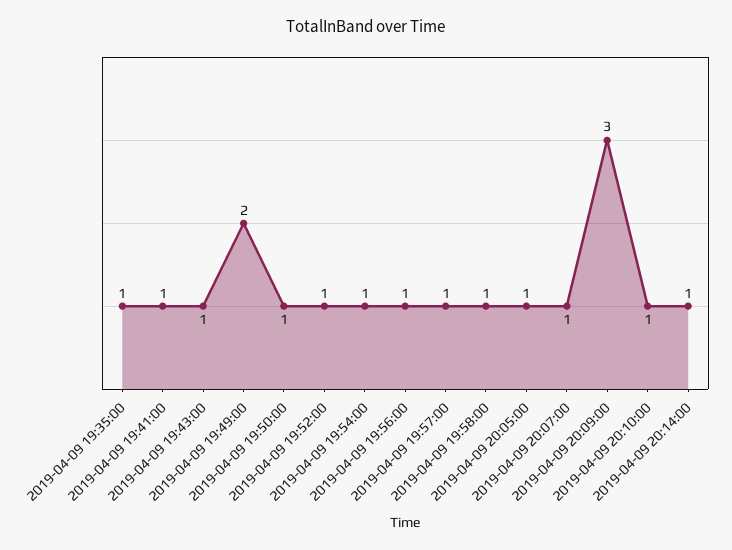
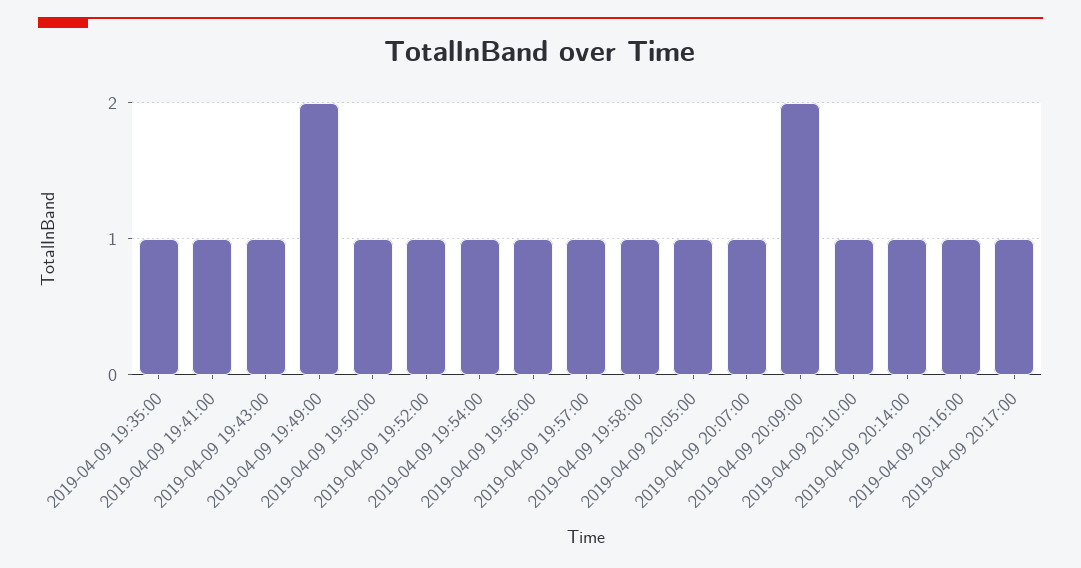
2019-04-09 20:09:00: 3 -> 2
2019-04-09 20:16:00: none -> 1
2019-04-09 20:17:00: none -> 1

